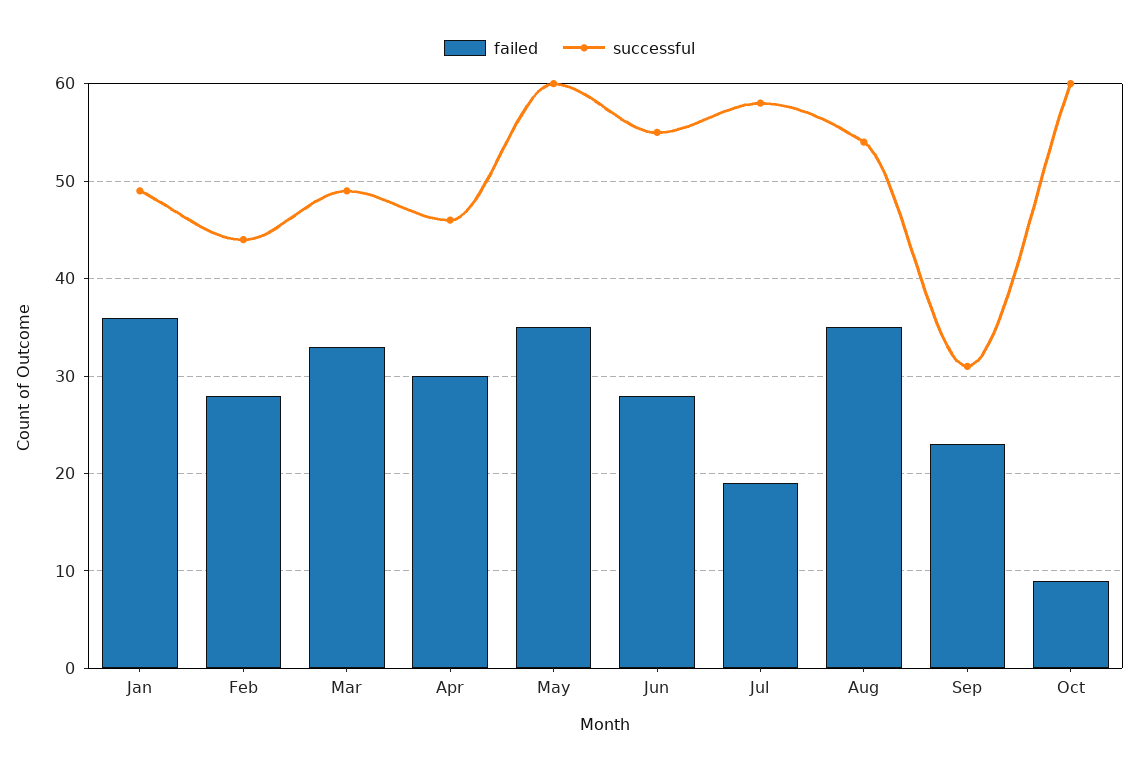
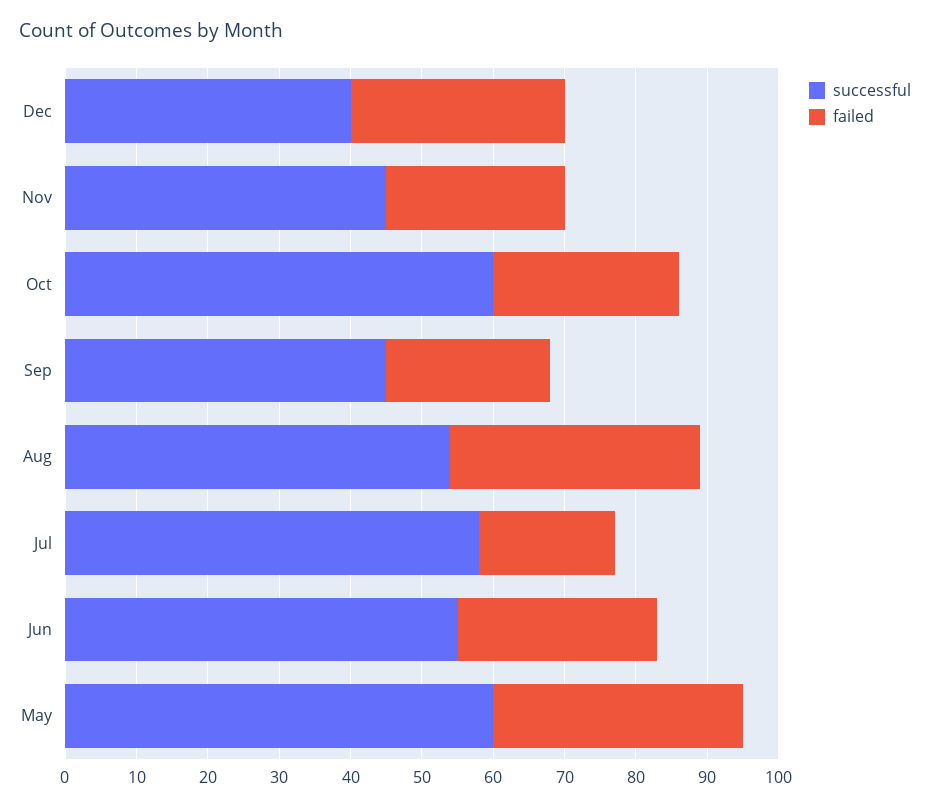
failed, Jan: 36 -> none
successful, Jan: 49 -> none
failed, Feb: 28 -> none
successful, Feb: 44 -> none
failed, Mar: 33 -> none
successful, Mar: 49 -> none
failed, Apr: 30 -> none
successful, Apr: 46 -> none
successful, Sep: 31 -> 45
failed, Oct: 9 -> 25
successful, Dec: none -> 40
failed, Dec: none -> 30
successful, Nov: none -> 45
failed, Nov: none -> 25

